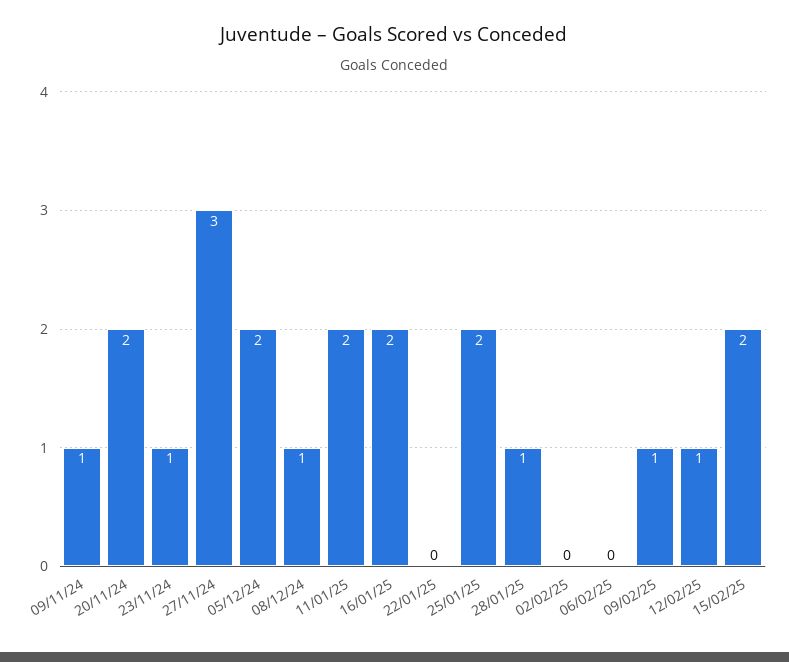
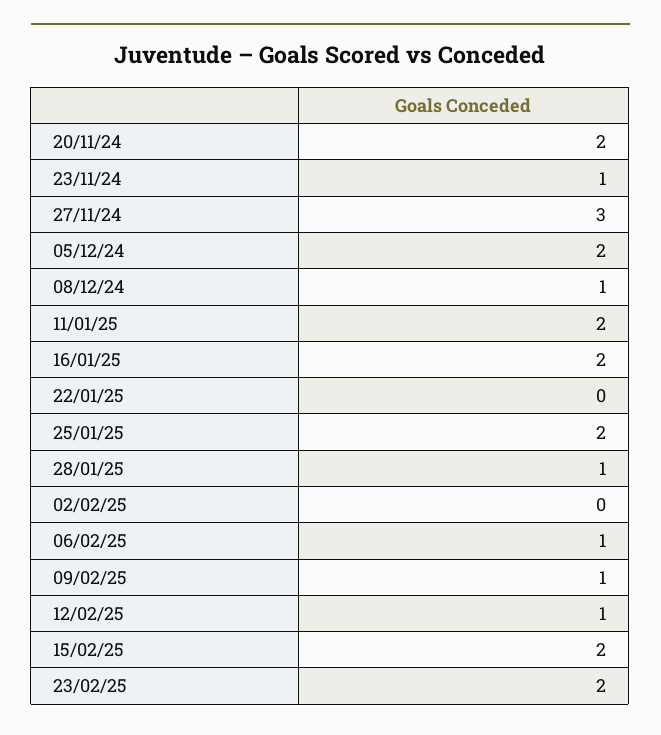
09/11/24: 1 -> none
06/02/25: 0 -> 1
23/02/25: none -> 2

